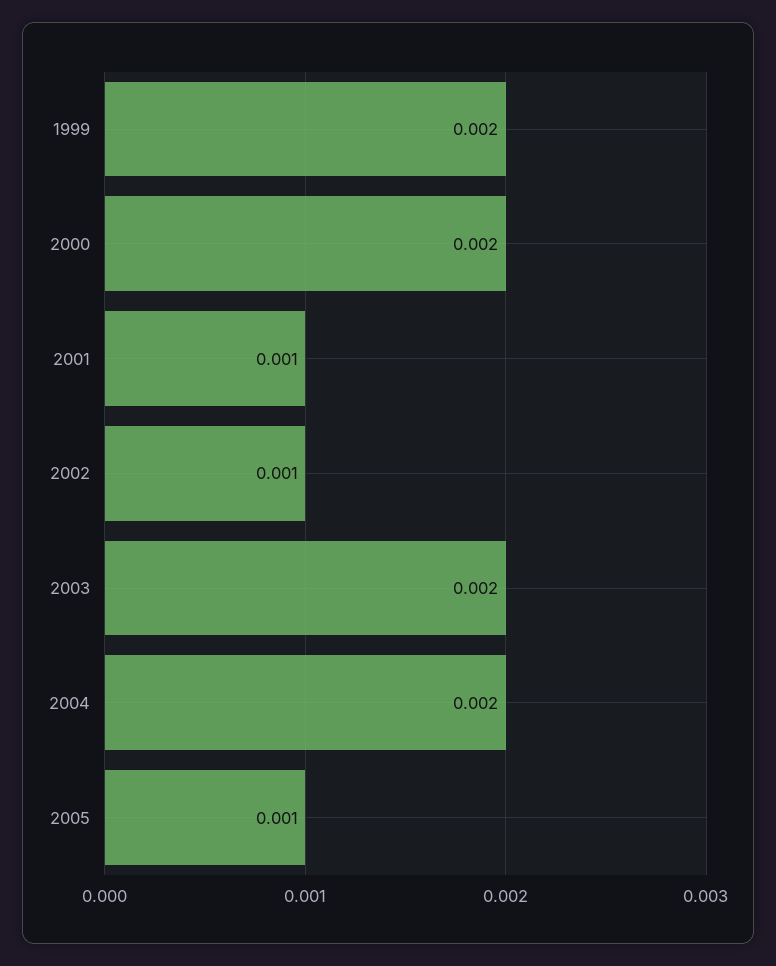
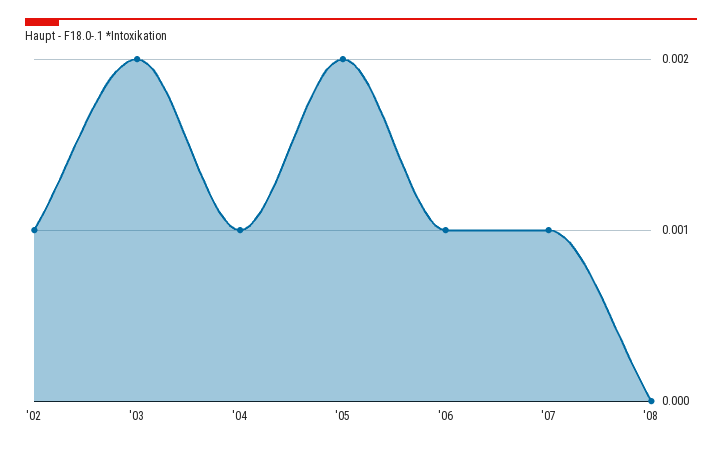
1999: 0.002 -> none
2000: 0.002 -> none
2001: 0.001 -> none
2004: 0.002 -> 0.001
2005: 0.001 -> 0.002
'06: none -> 0.001
'07: none -> 0.001
'08: none -> 0

